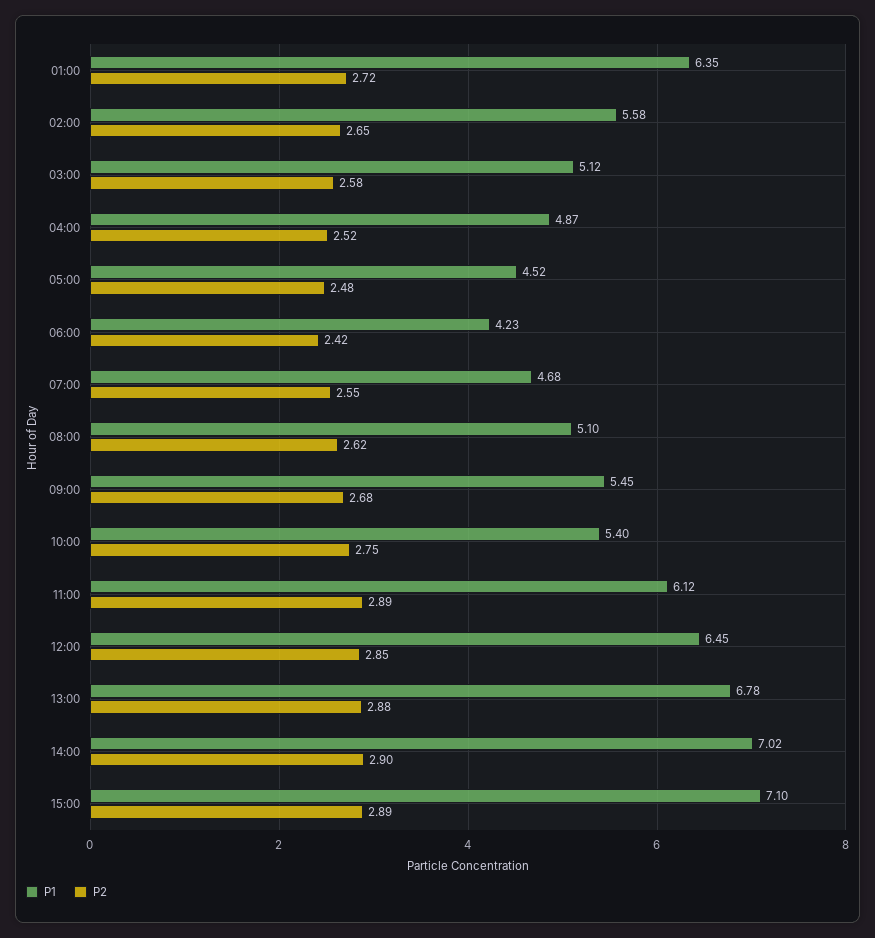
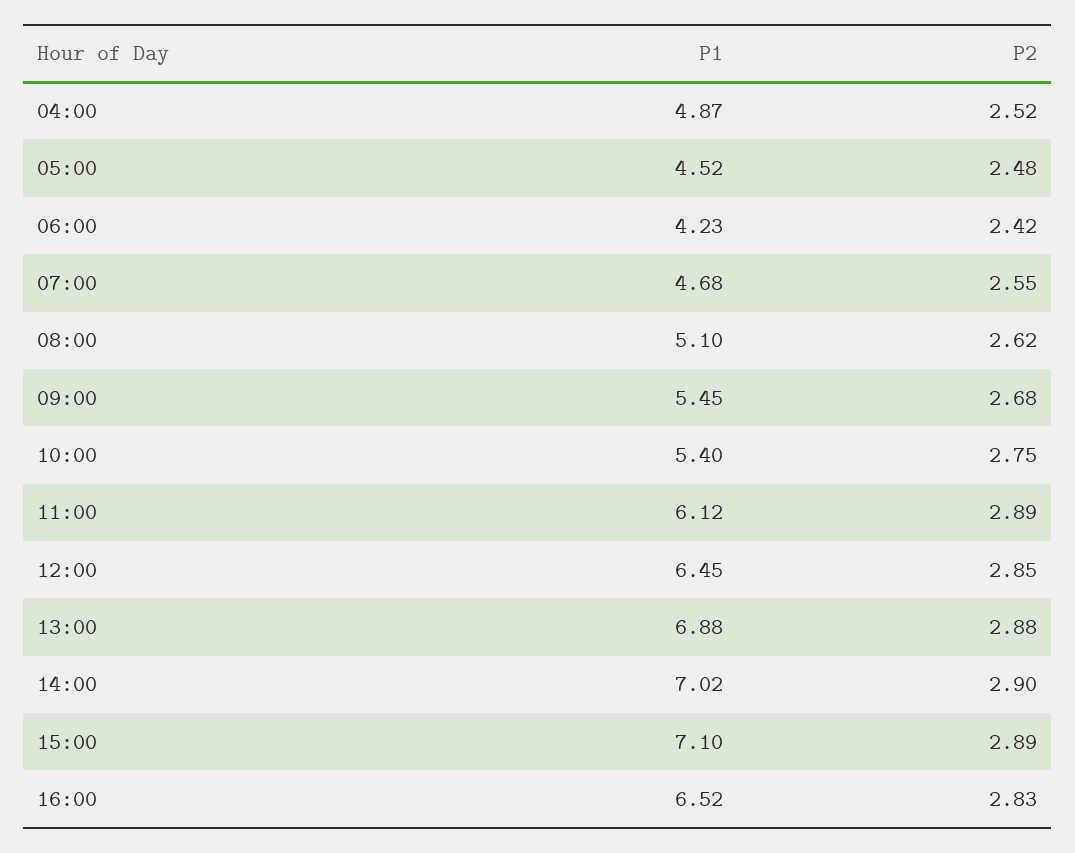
P1, 01:00: 6.35 -> none
P2, 01:00: 2.72 -> none
P1, 02:00: 5.58 -> none
P2, 02:00: 2.65 -> none
P1, 03:00: 5.12 -> none
P2, 03:00: 2.58 -> none
P1, 13:00: 6.78 -> 6.88
P1, 16:00: none -> 6.52
P2, 16:00: none -> 2.83

